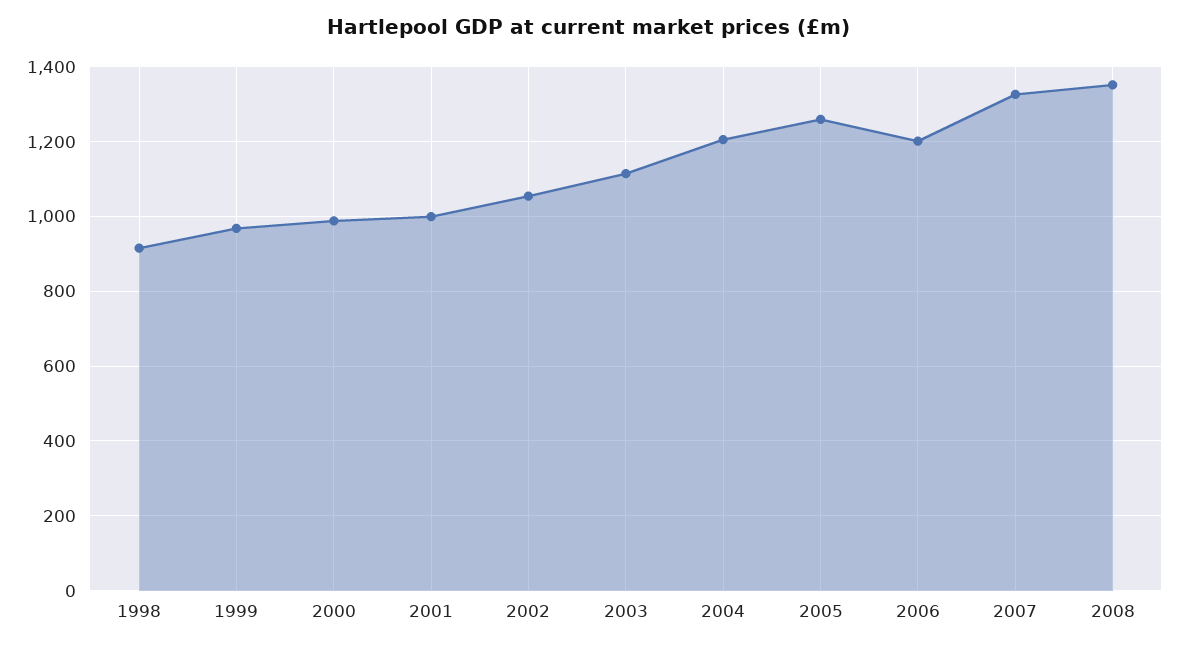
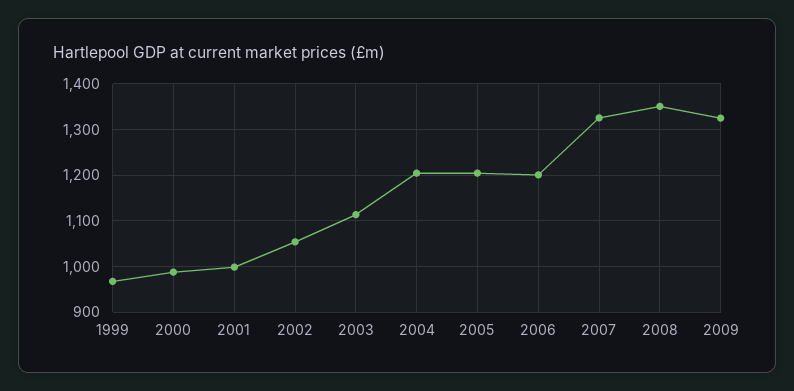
1998: 920 -> none
2005: 1260 -> 1200
2009: none -> 1320

